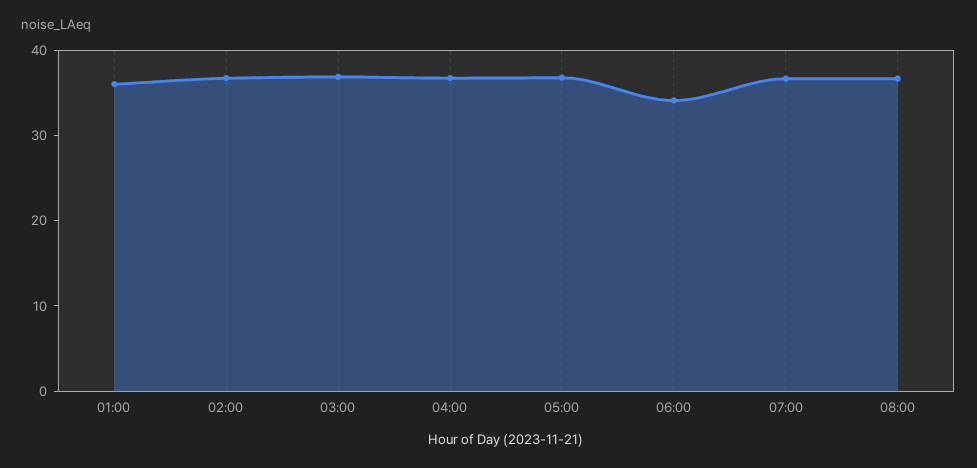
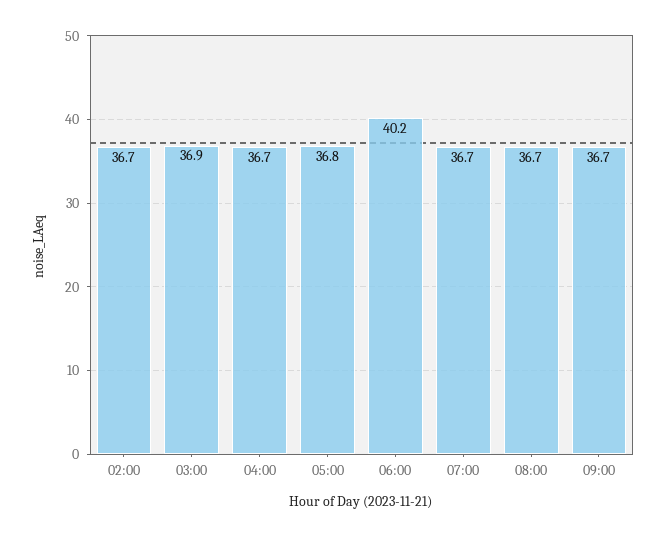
01:00: 36 -> none
06:00: 34 -> 40.2
09:00: none -> 36.7

